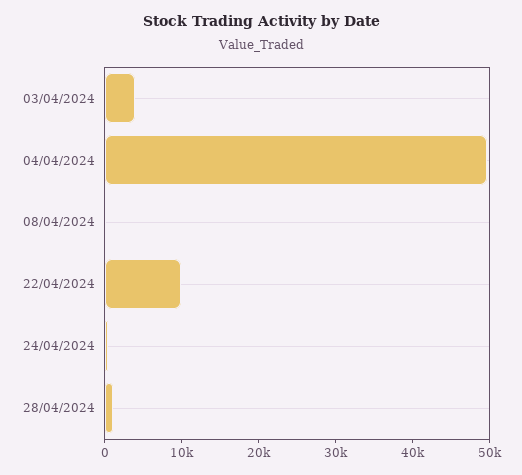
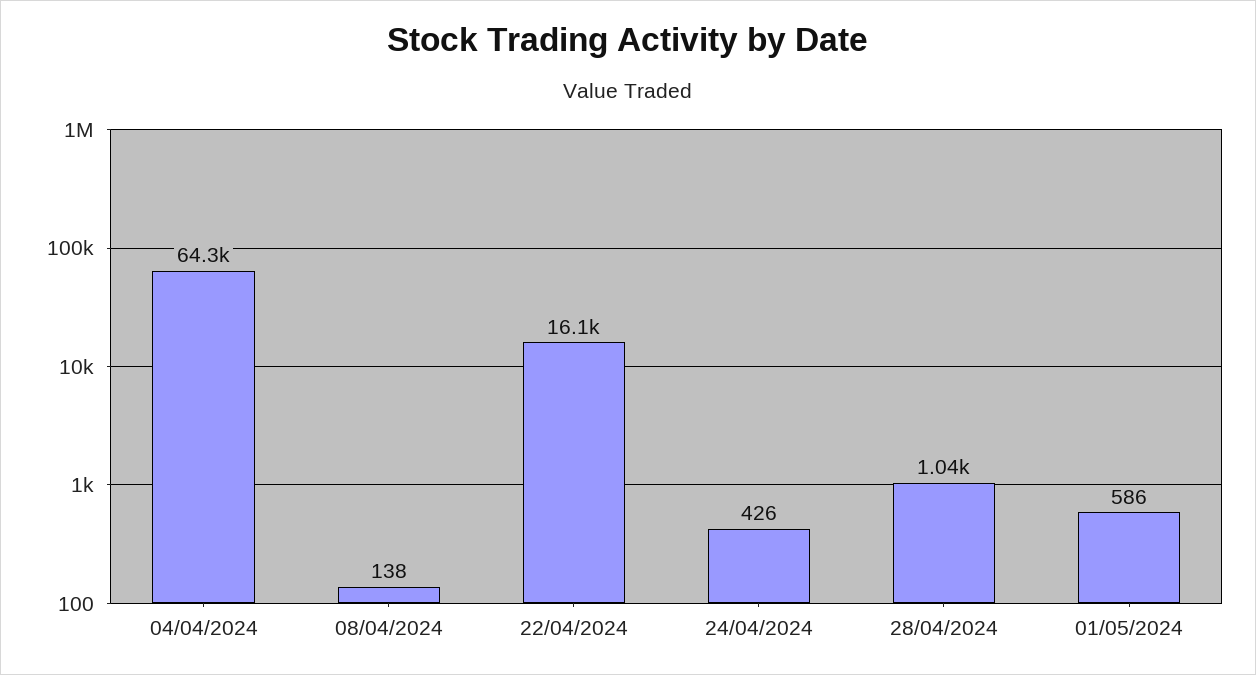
03/04/2024: 4000 -> none
04/04/2024: 50000 -> 64300
22/04/2024: 10000 -> 16100
01/05/2024: none -> 586

